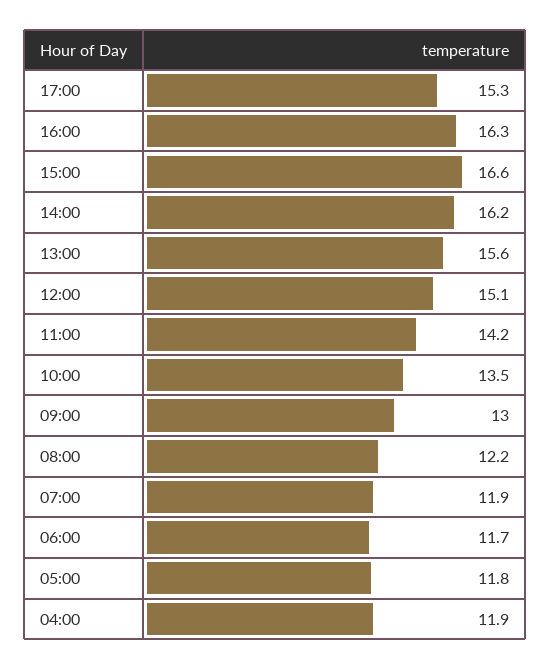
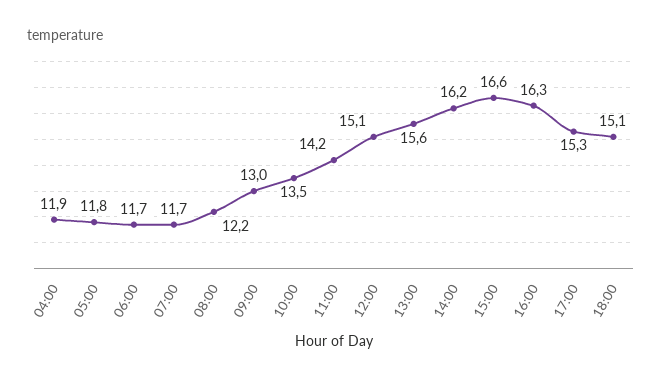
07:00: 11.9 -> 11.7
18:00: none -> 15.1

